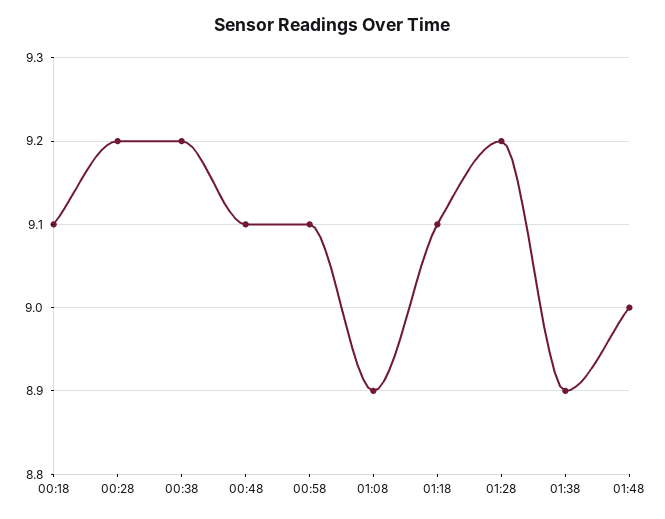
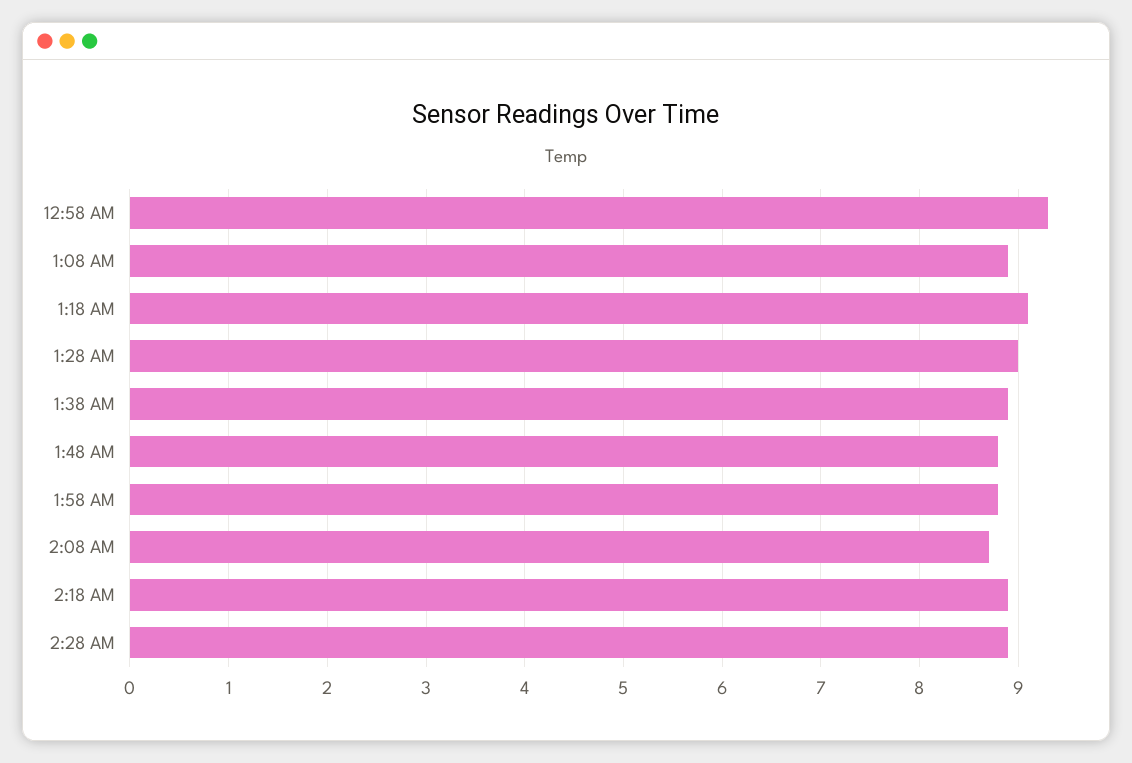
00:18: 9.1 -> none
00:28: 9.2 -> none
00:38: 9.2 -> none
00:48: 9.1 -> none
00:58: 9.1 -> 9.3
01:28: 9.2 -> 9
01:48: 9 -> 8.8
1:58 AM: none -> 8.8
2:08 AM: none -> 8.7
2:18 AM: none -> 8.9
2:28 AM: none -> 8.9

